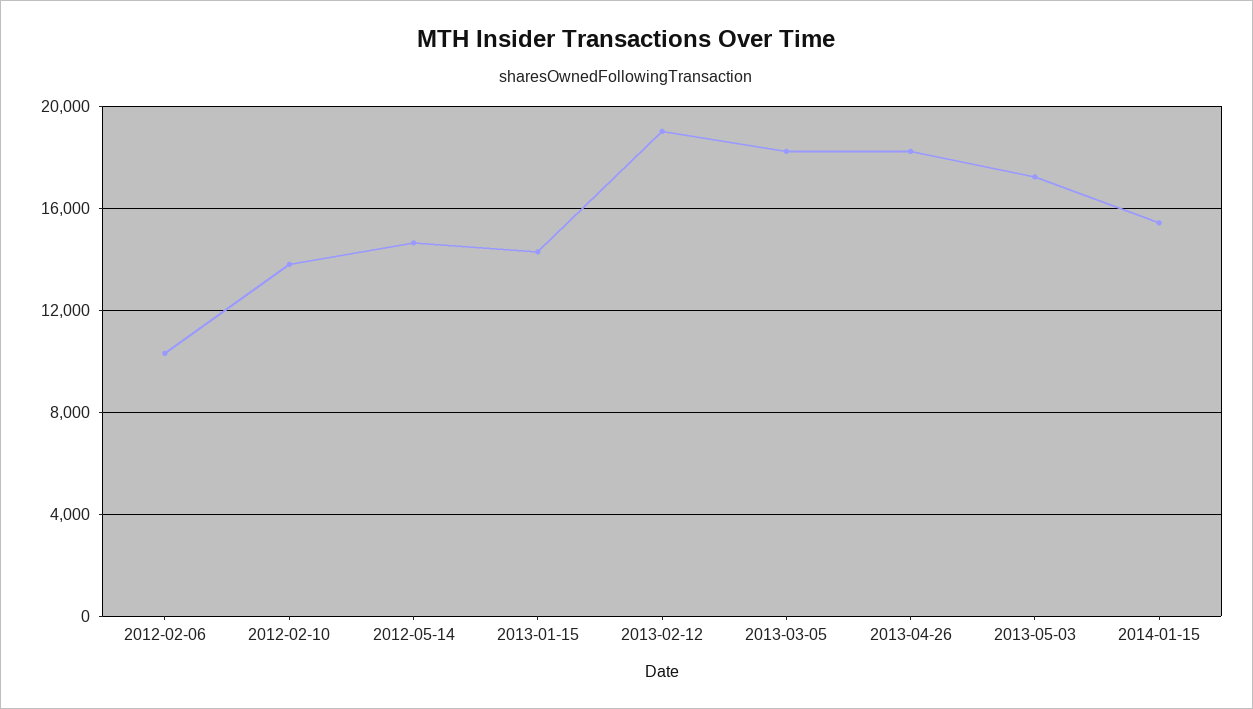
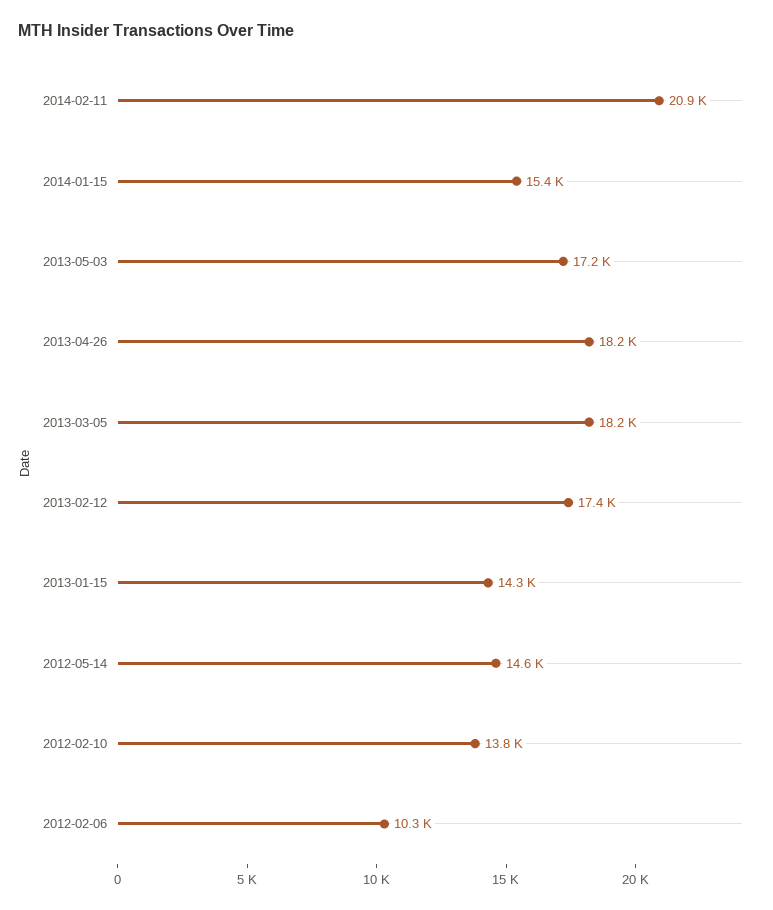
2013-02-12: 19000 -> 17400
2014-02-11: none -> 20900

